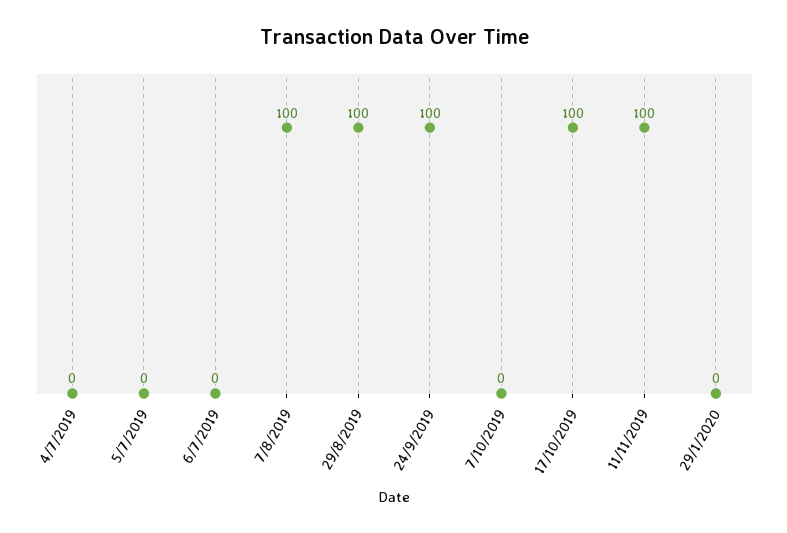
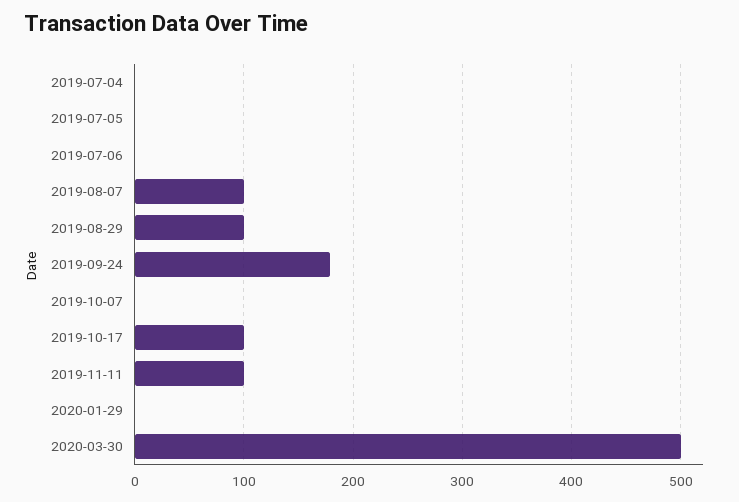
24/9/2019: 100 -> 180
2020-03-30: none -> 500

